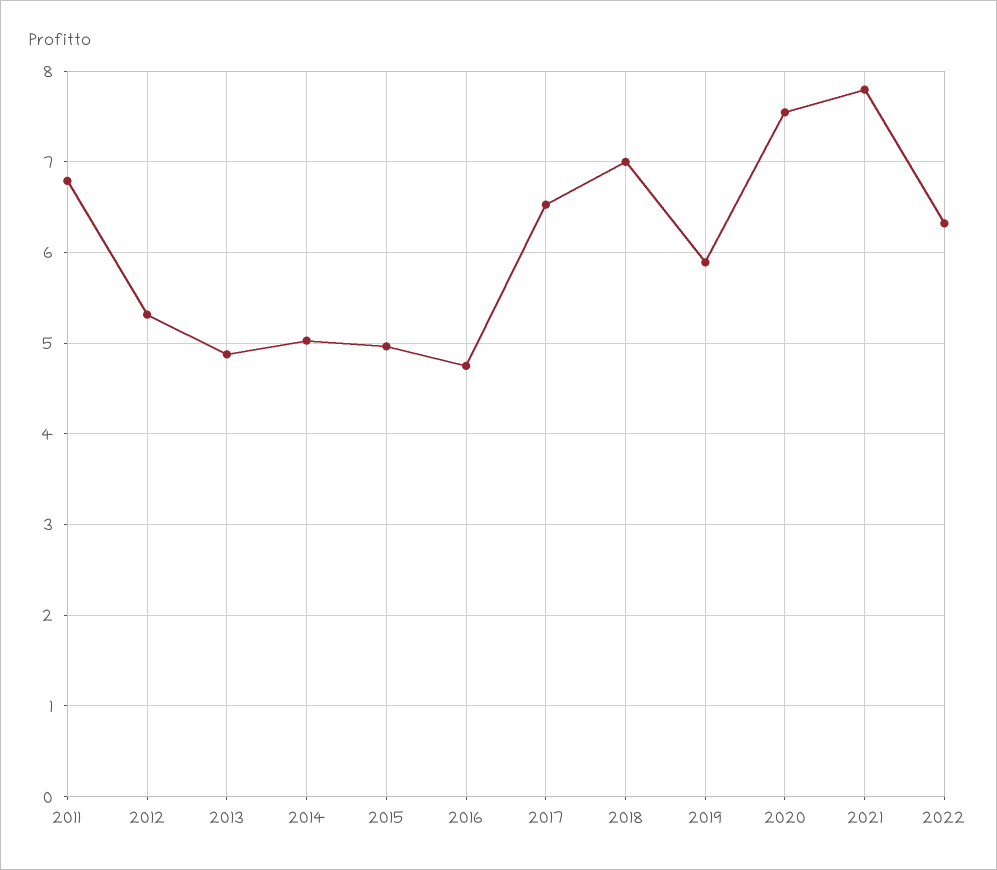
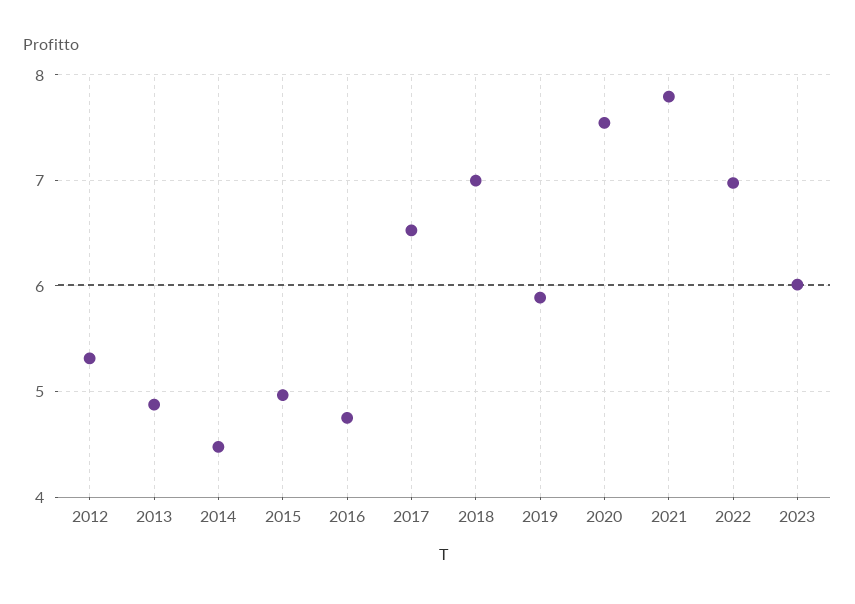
2011: 6.8 -> none
2014: 5 -> 4.5
2022: 6.3 -> 7
2023: none -> 6

